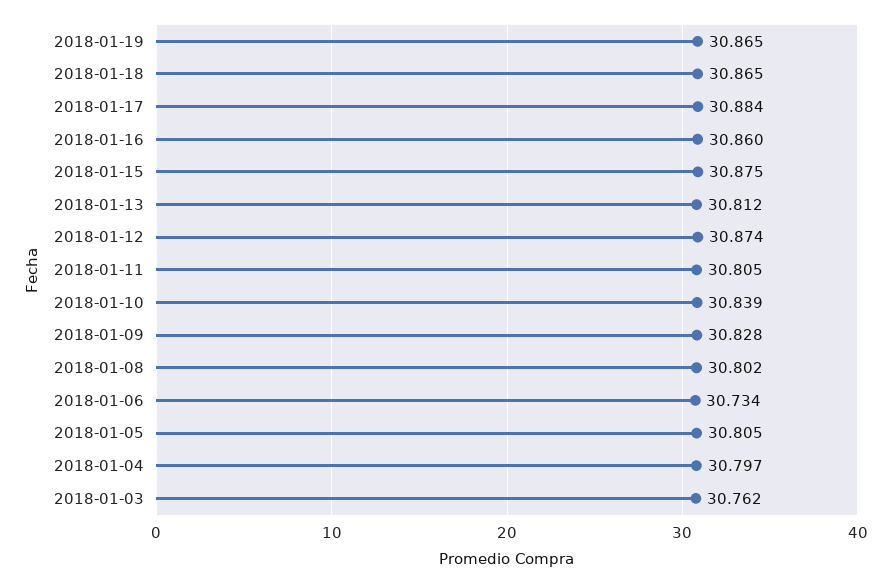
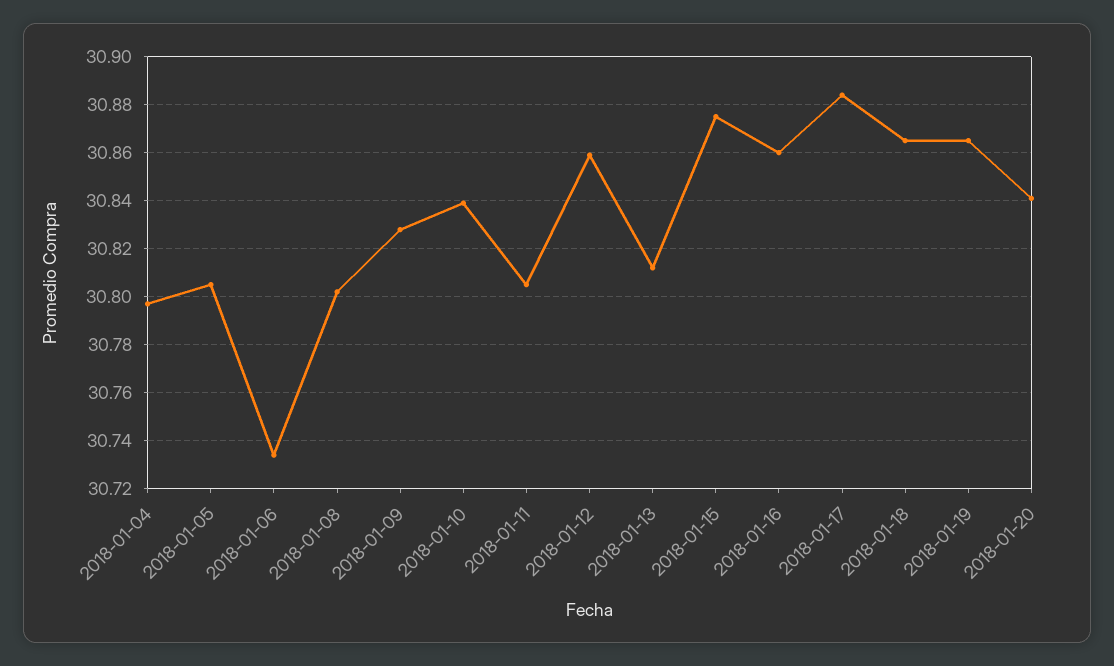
2018-01-12: 30.874 -> 30.86
2018-01-03: 30.762 -> none
2018-01-20: none -> 30.84

